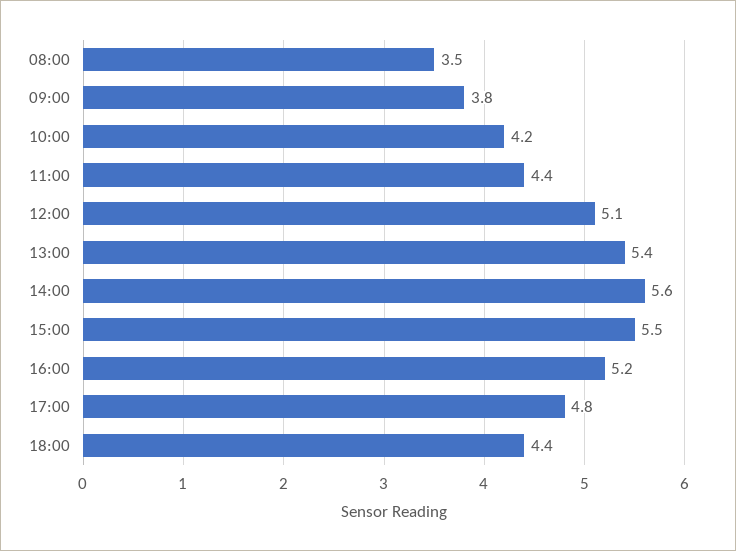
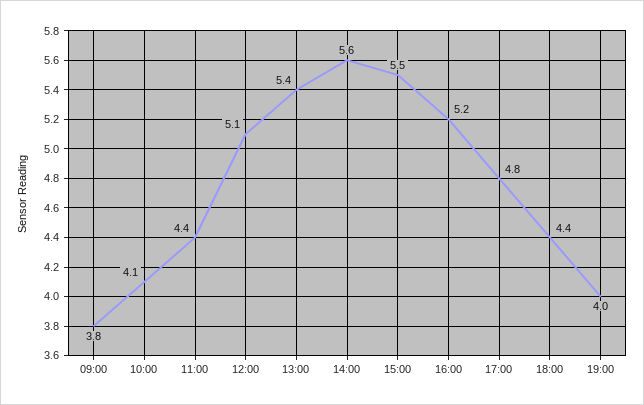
08:00: 3.5 -> none
10:00: 4.2 -> 4.1
19:00: none -> 4

